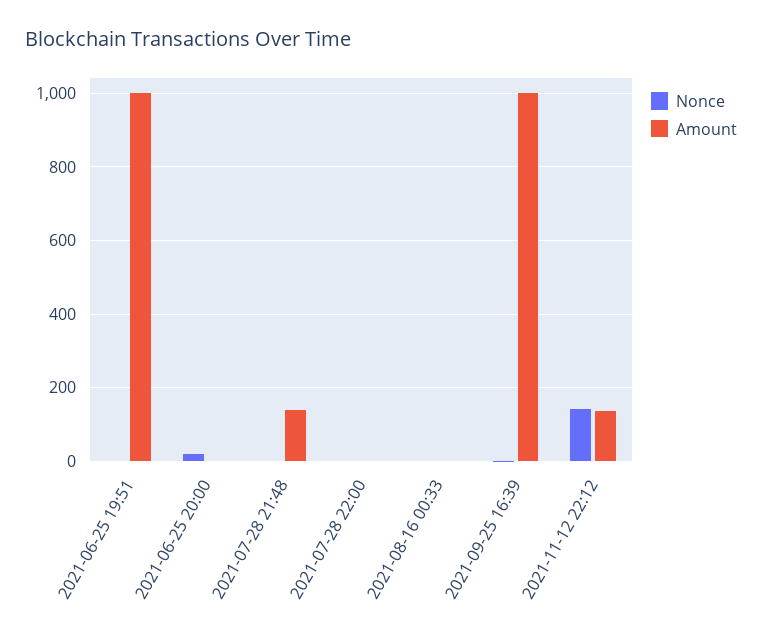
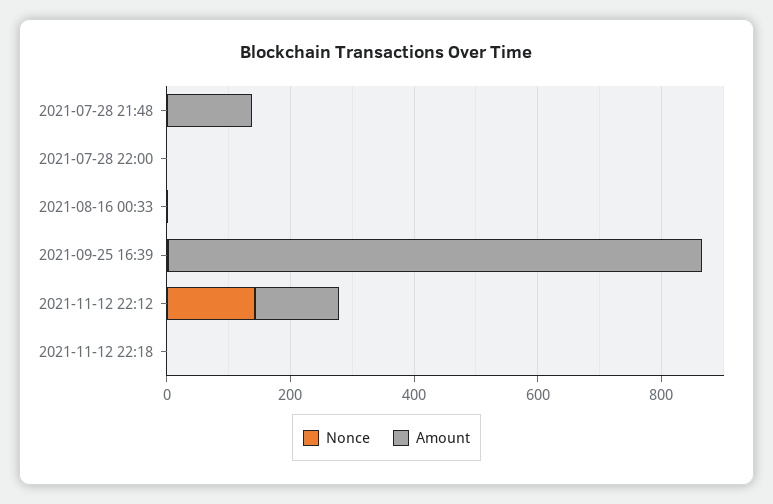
Nonce, 2021-06-25 19:51: 0 -> none
Amount, 2021-06-25 19:51: 1000 -> none
Nonce, 2021-06-25 20:00: 20 -> none
Amount, 2021-06-25 20:00: 0 -> none
Amount, 2021-09-25 16:39: 1000 -> 850
Nonce, 2021-11-12 22:18: none -> 0
Amount, 2021-11-12 22:18: none -> 0

